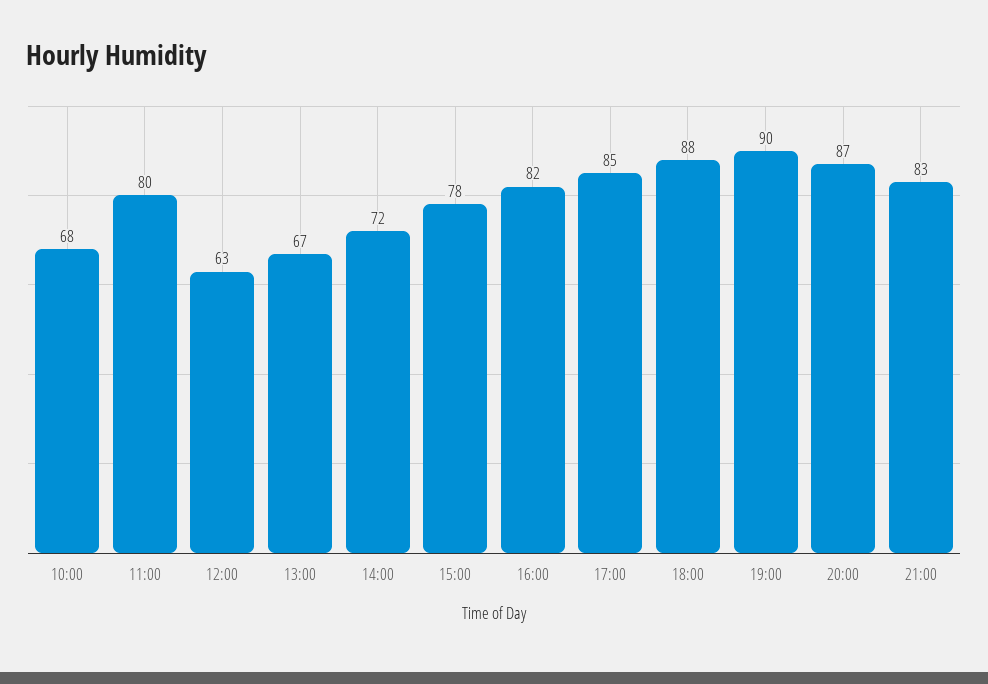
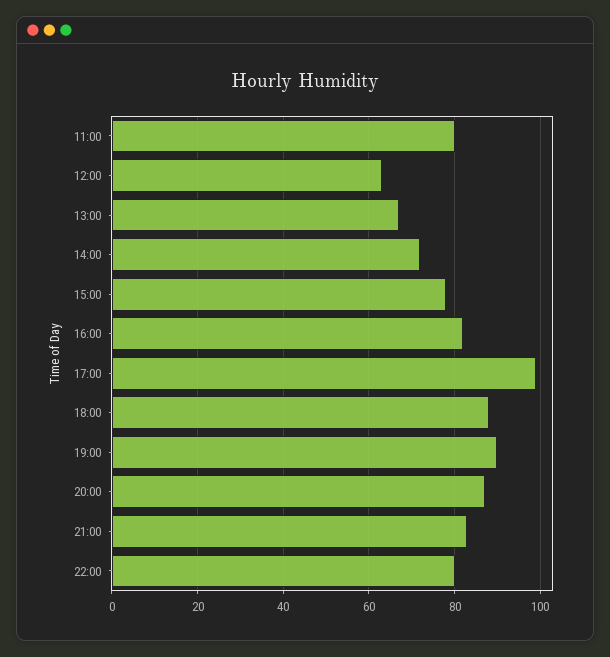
10:00: 68 -> none
17:00: 85 -> 100
22:00: none -> 80

